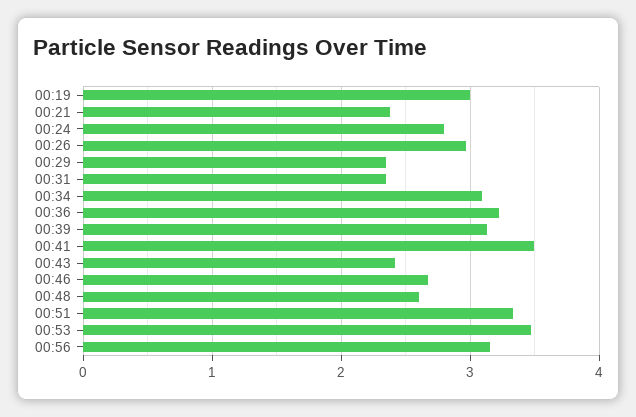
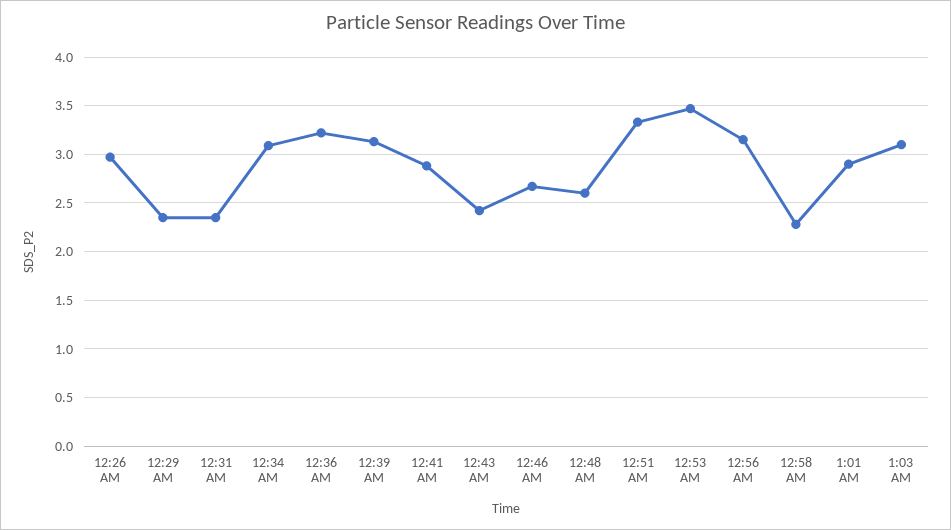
00:19: 3 -> none
00:21: 2.4 -> none
00:24: 2.8 -> none
00:41: 3.5 -> 2.9
12:58 AM: none -> 2.3
1:01 AM: none -> 2.9
1:03 AM: none -> 3.1

